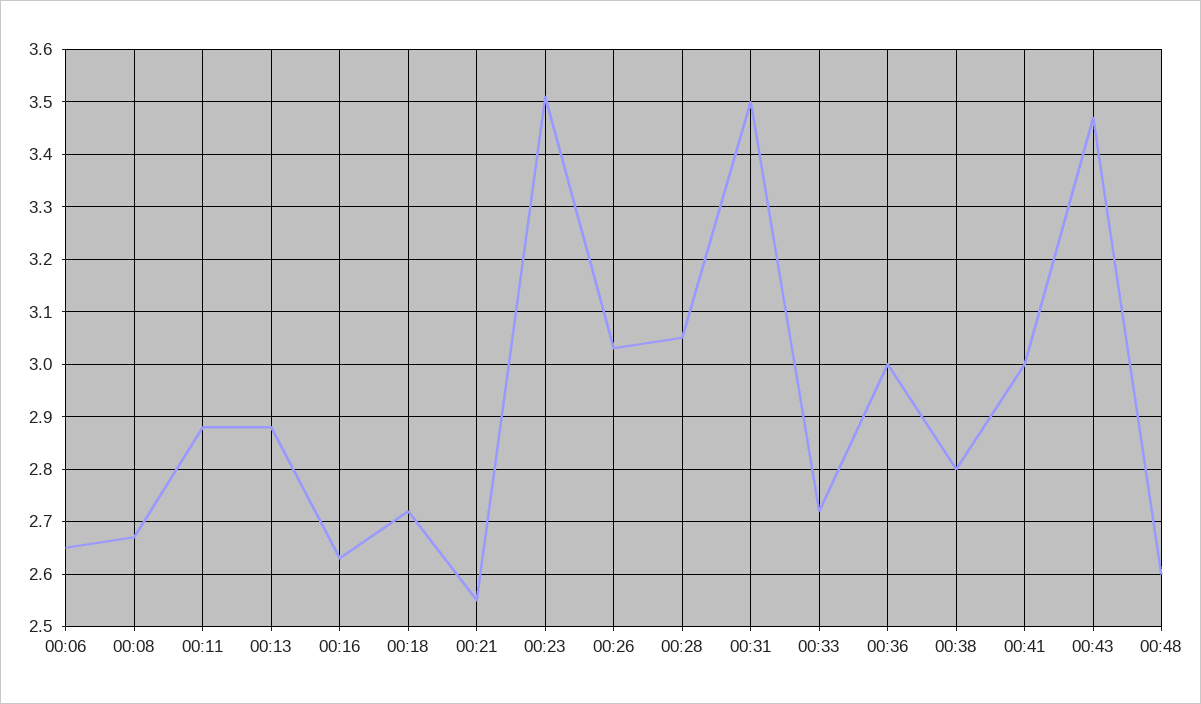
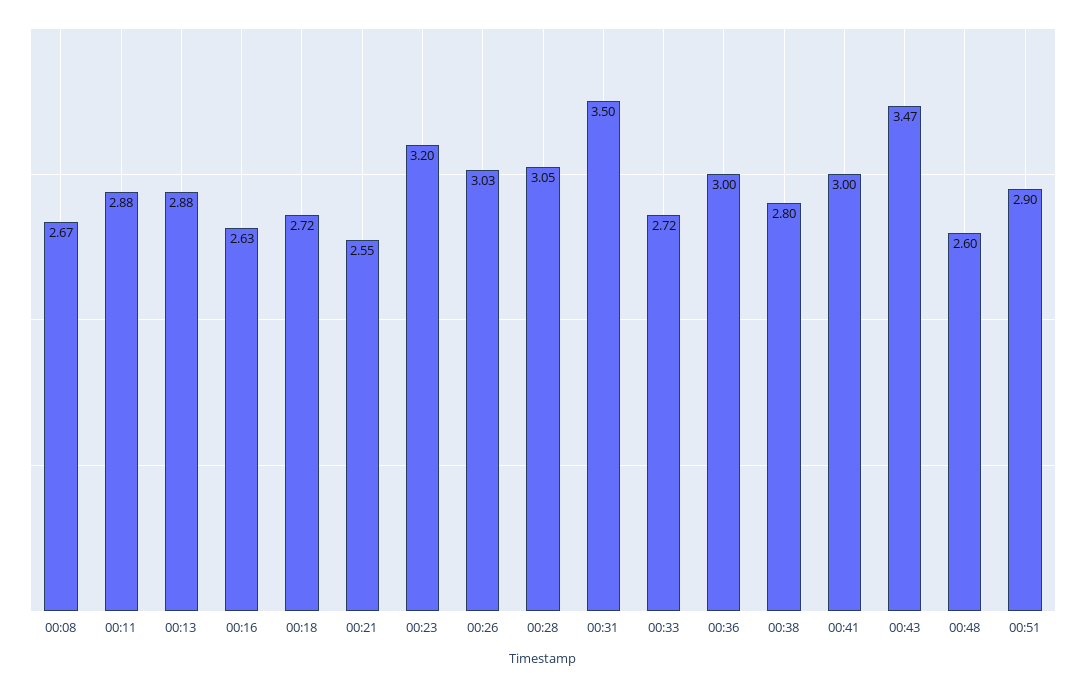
00:06: 2.65 -> none
00:23: 3.5 -> 3.2
00:51: none -> 2.9

